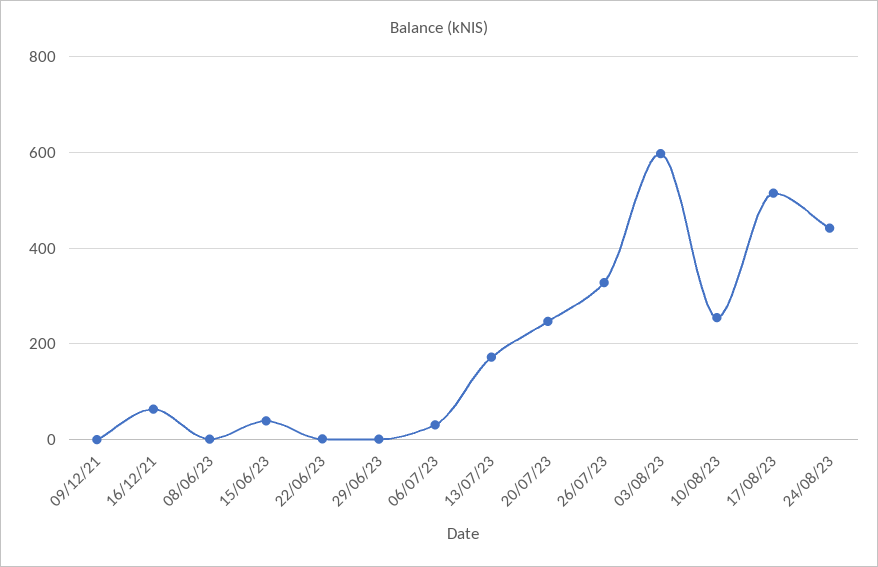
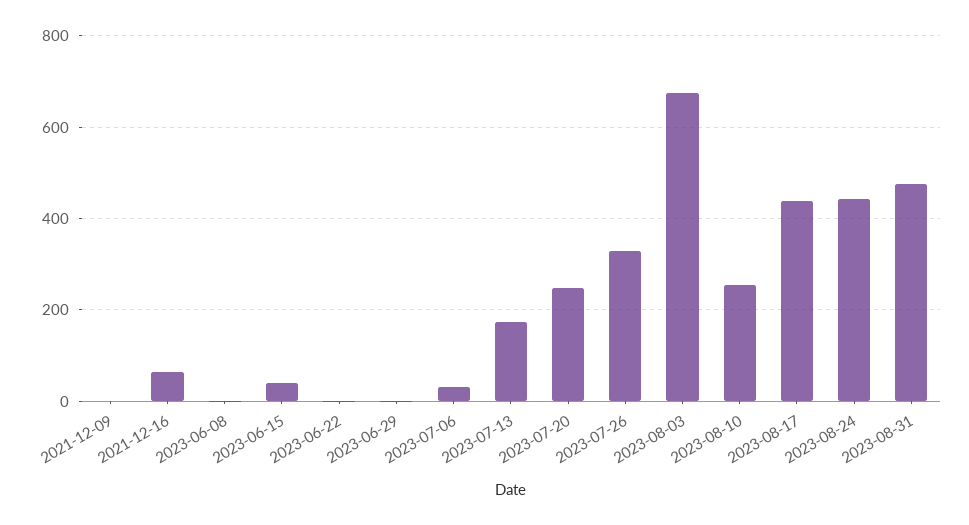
03/08/23: 600 -> 680
17/08/23: 520 -> 440
2023-08-31: none -> 480

